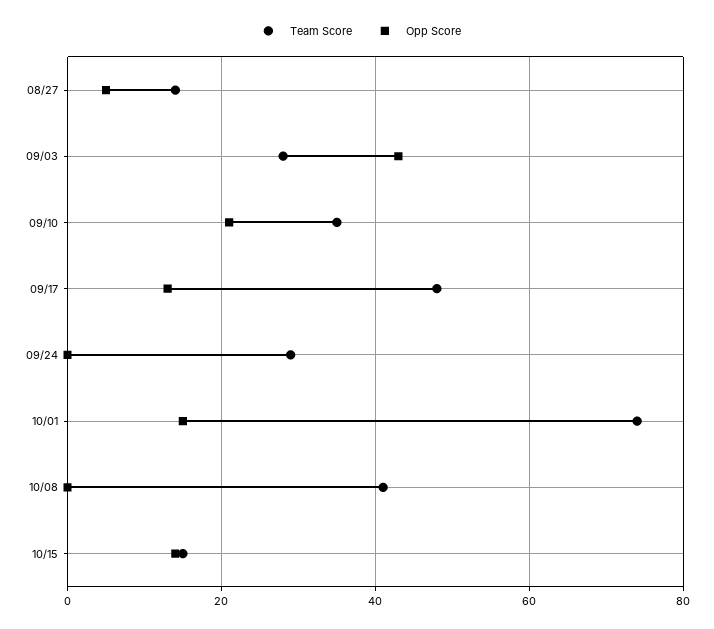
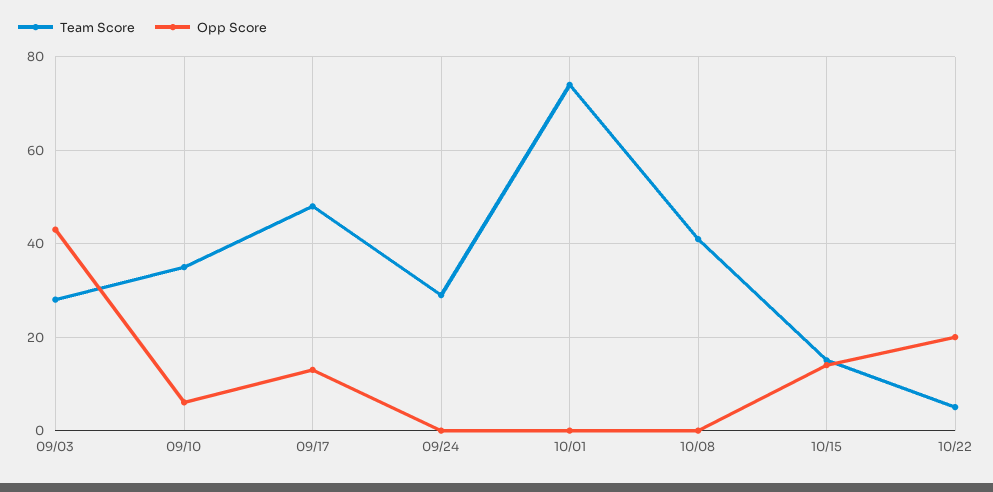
Team Score, 08/27: 15 -> none
Opp Score, 08/27: 5 -> none
Opp Score, 09/10: 20 -> 5
Opp Score, 10/01: 15 -> 0
Team Score, 10/22: none -> 5
Opp Score, 10/22: none -> 20

